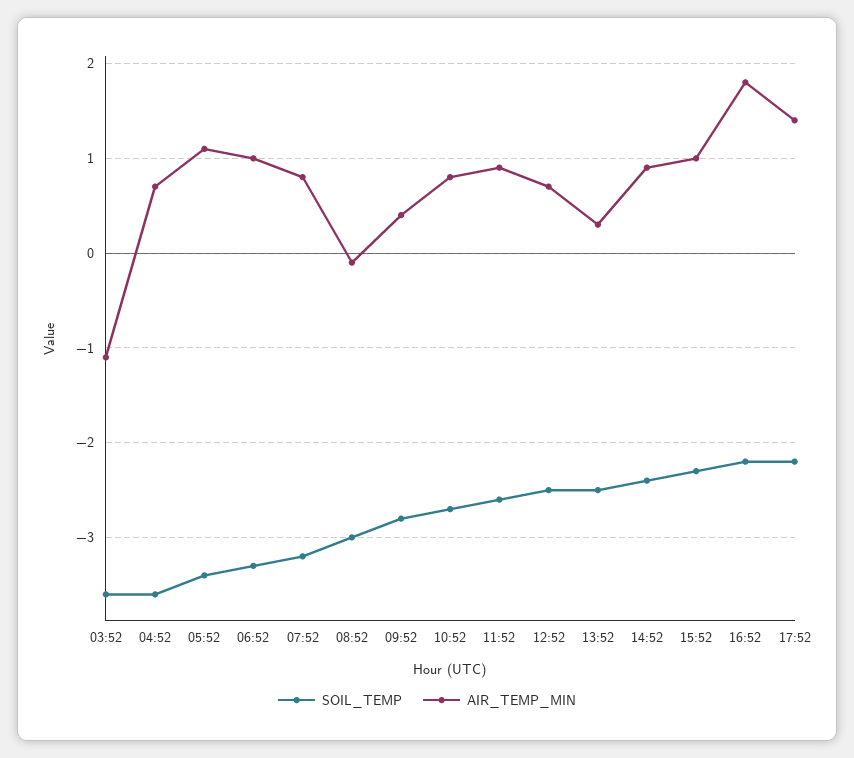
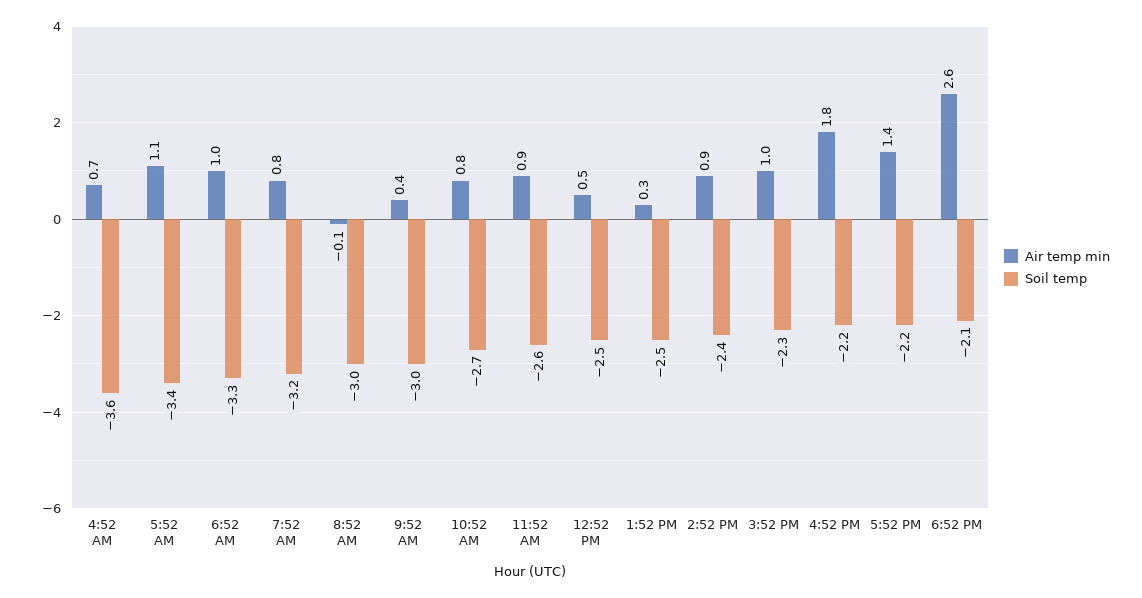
SOIL_TEMP, 03:52: -3.6 -> none
AIR_TEMP_MIN, 03:52: -1.1 -> none
SOIL_TEMP, 09:52: -2.8 -> -3
AIR_TEMP_MIN, 12:52: 0.7 -> 0.5
AIR_TEMP_MIN, 6:52 PM: none -> 2.6
SOIL_TEMP, 6:52 PM: none -> -2.1

